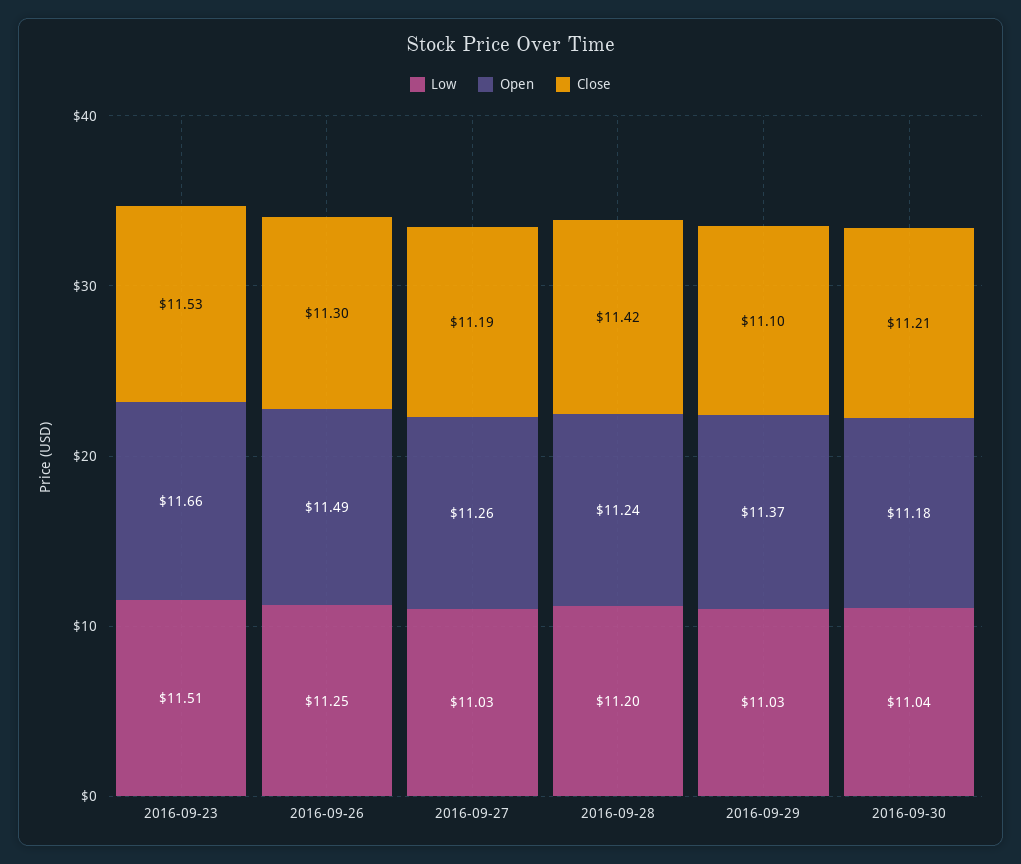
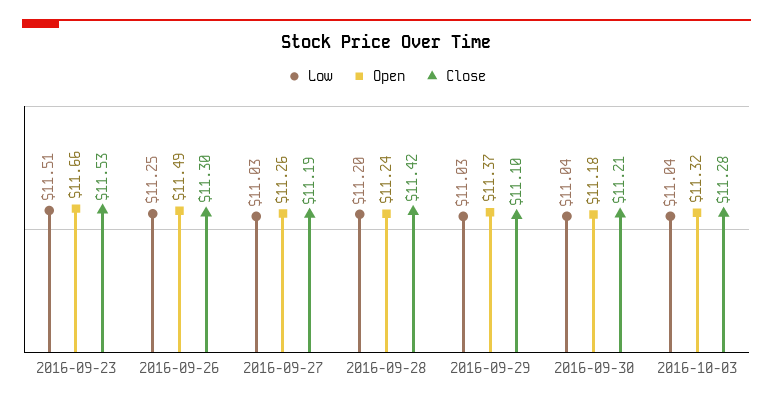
Low, 2016-10-03: none -> 11.04
Open, 2016-10-03: none -> 11.32
Close, 2016-10-03: none -> 11.28

